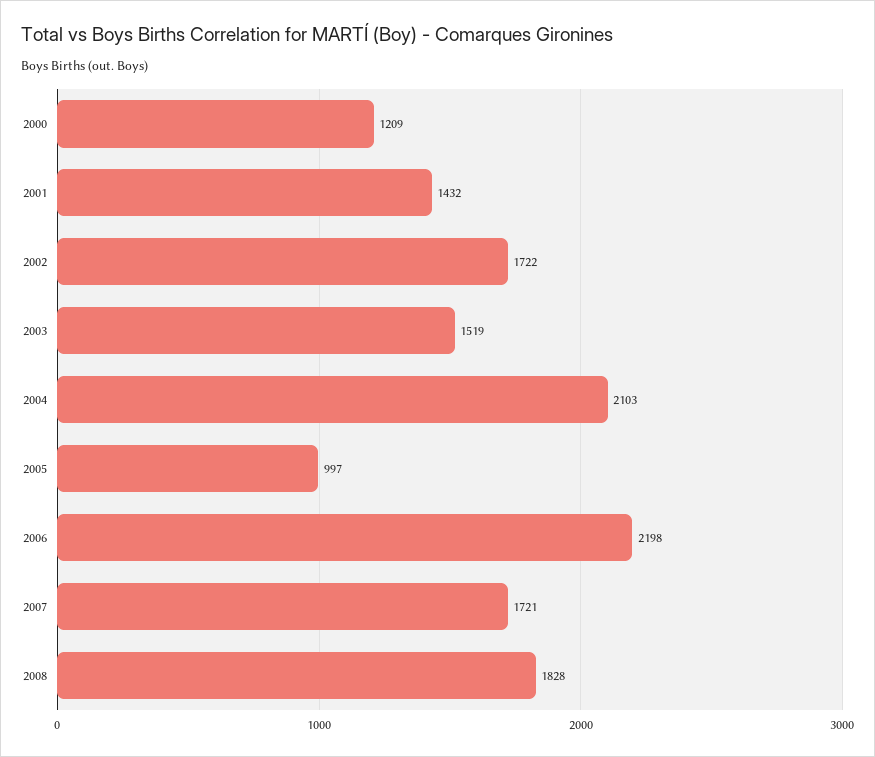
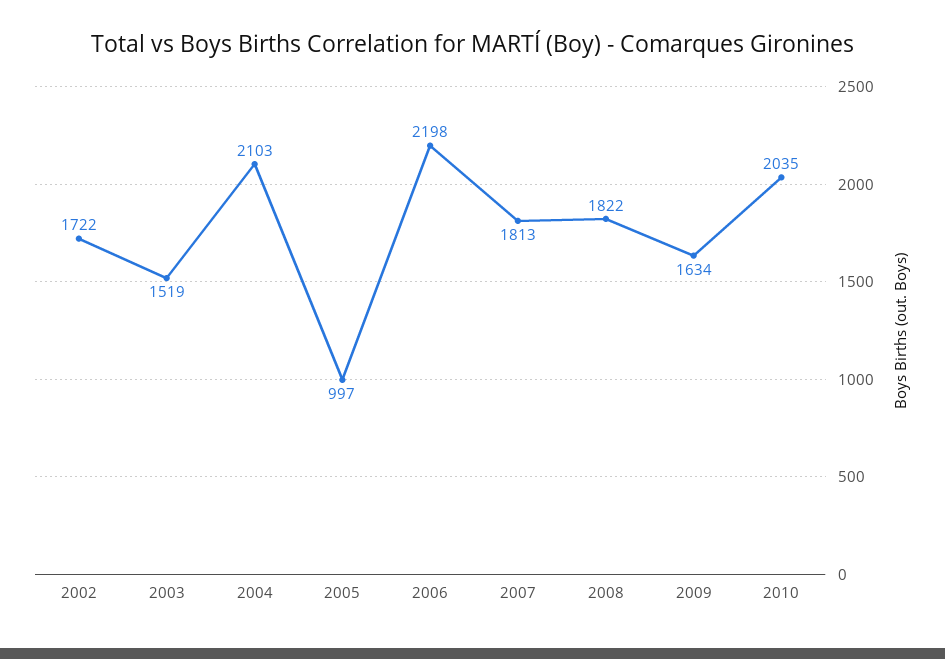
2000: 1209 -> none
2001: 1432 -> none
2007: 1721 -> 1813
2008: 1828 -> 1822
2009: none -> 1634
2010: none -> 2035

